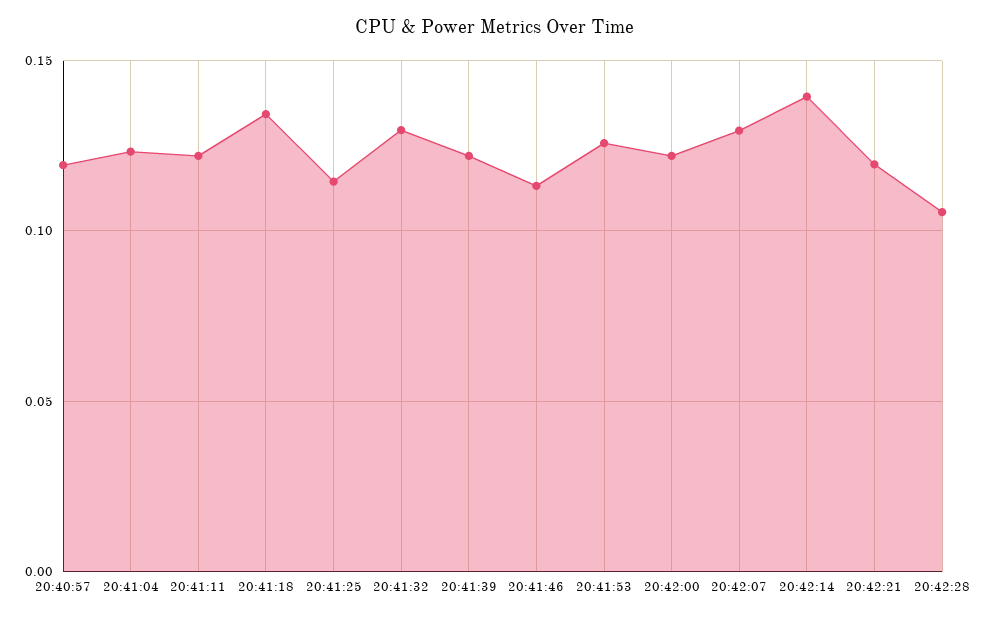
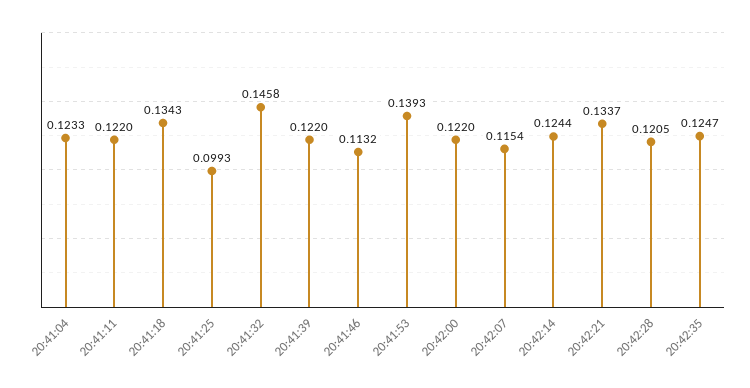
20:40:57: 0.12 -> none
20:41:25: 0.115 -> 0.0993
20:41:32: 0.13 -> 0.1458
20:41:53: 0.125 -> 0.1393
20:42:07: 0.13 -> 0.1154
20:42:14: 0.14 -> 0.1244
20:42:21: 0.12 -> 0.1337
20:42:28: 0.105 -> 0.1205
20:42:35: none -> 0.1247

